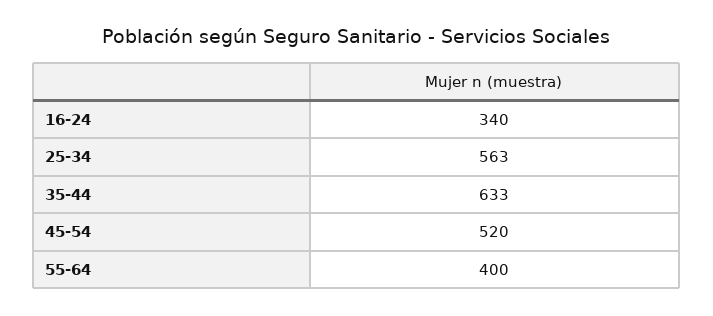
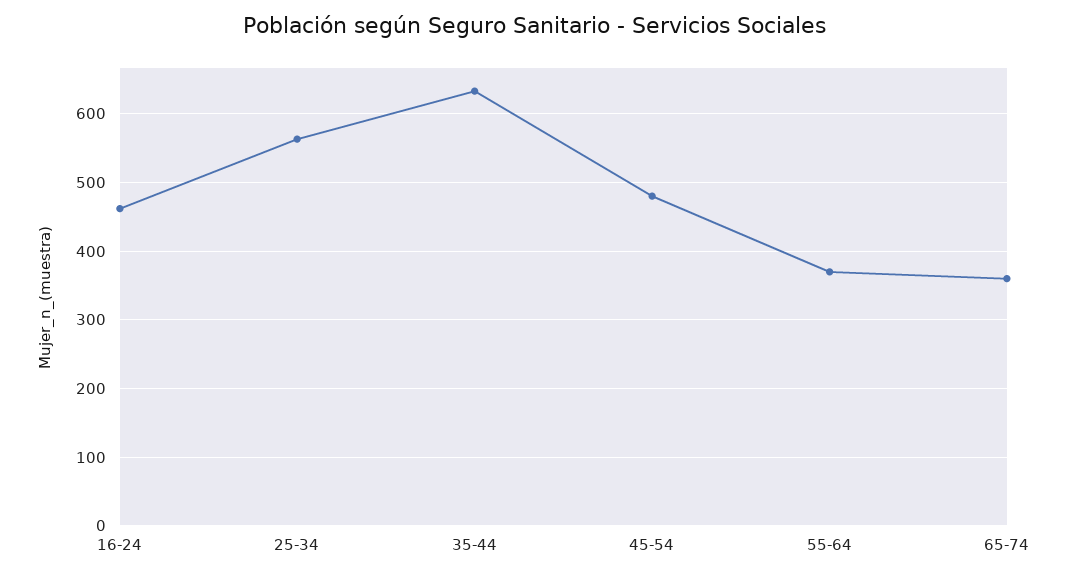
16-24: 340 -> 460
45-54: 520 -> 480
55-64: 400 -> 370
65-74: none -> 360

